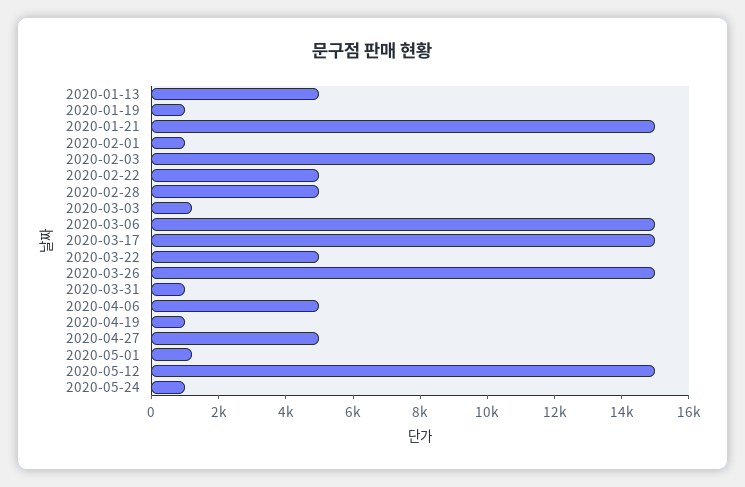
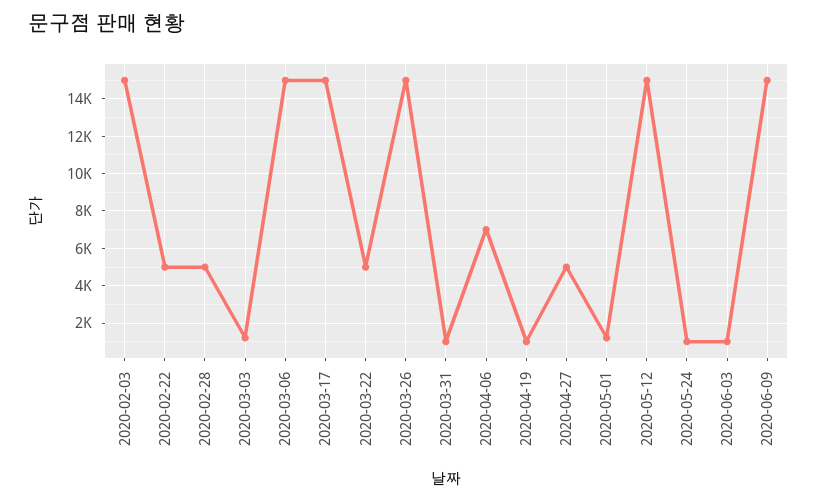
2020-01-13: 5000 -> none
2020-01-19: 1000 -> none
2020-01-21: 15000 -> none
2020-02-01: 1000 -> none
2020-04-06: 5000 -> 7000
2020-06-03: none -> 1000
2020-06-09: none -> 15000

